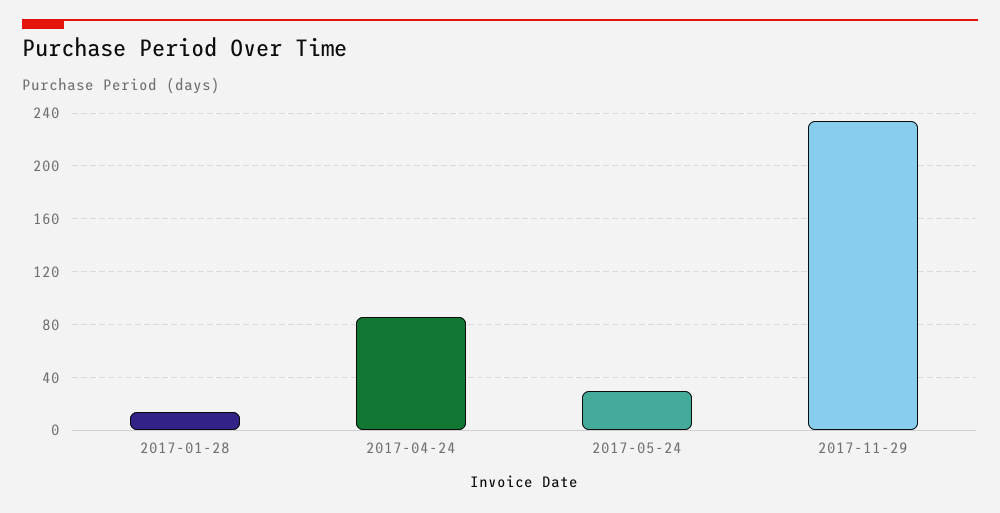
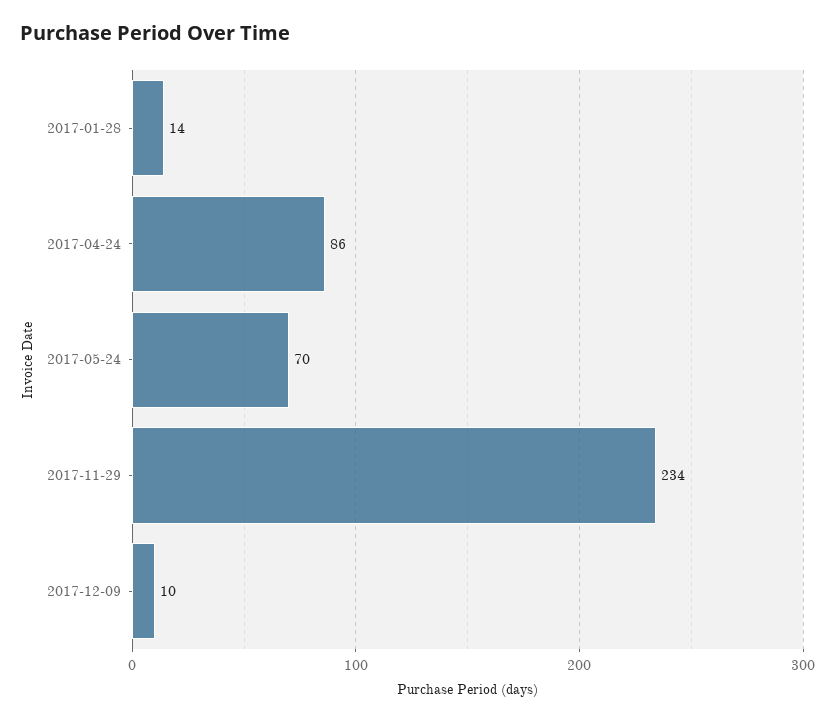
2017-05-24: 30 -> 70
2017-12-09: none -> 10

